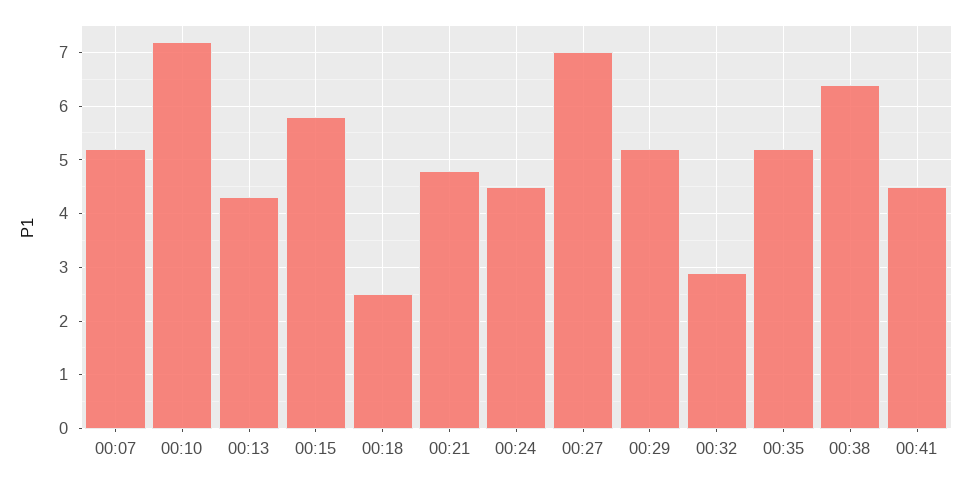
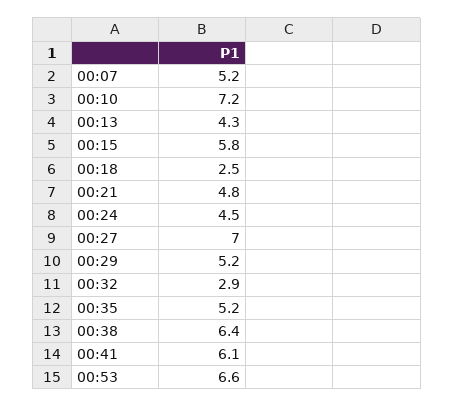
00:41: 4.5 -> 6.1
00:53: none -> 6.6

